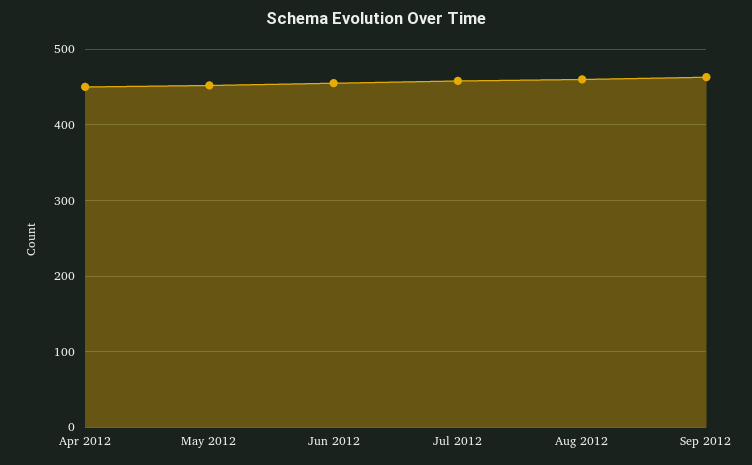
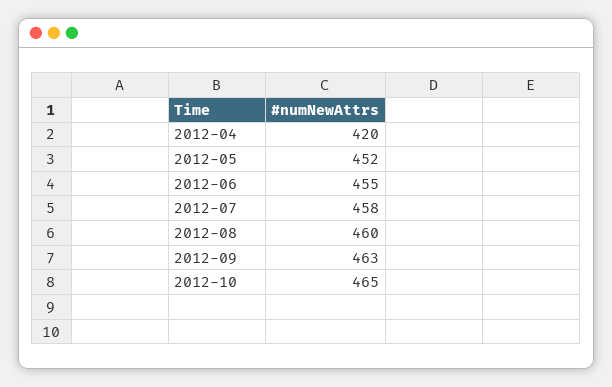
Apr 2012: 450 -> 420
2012-10: none -> 465

